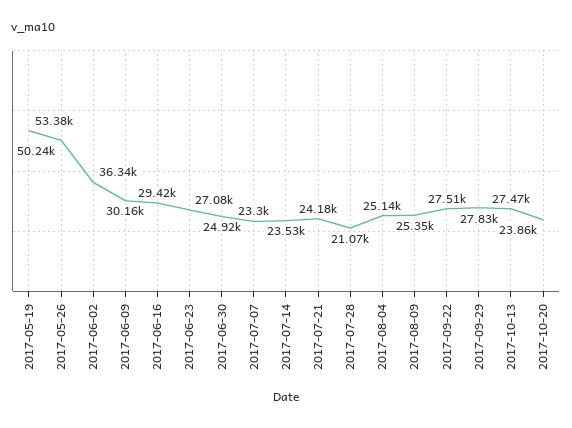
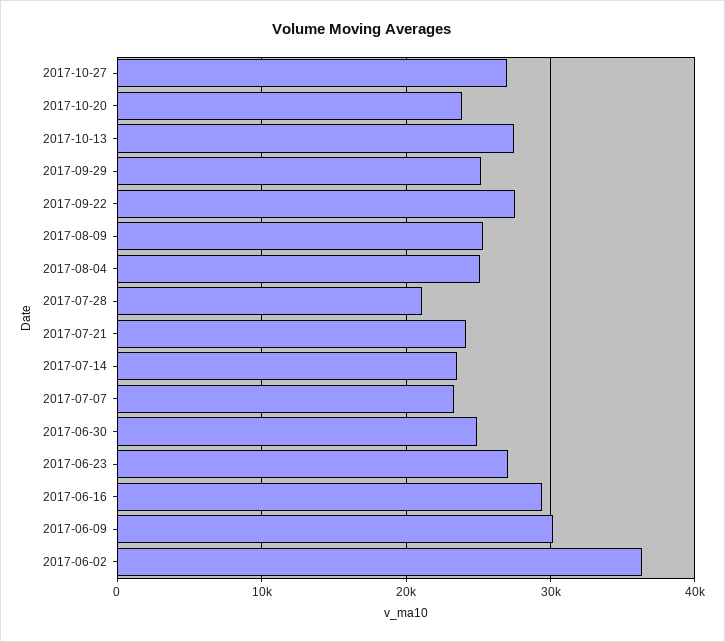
2017-05-19: 53380 -> none
2017-05-26: 50240 -> none
2017-09-29: 27830 -> 25000
2017-10-27: none -> 27000

